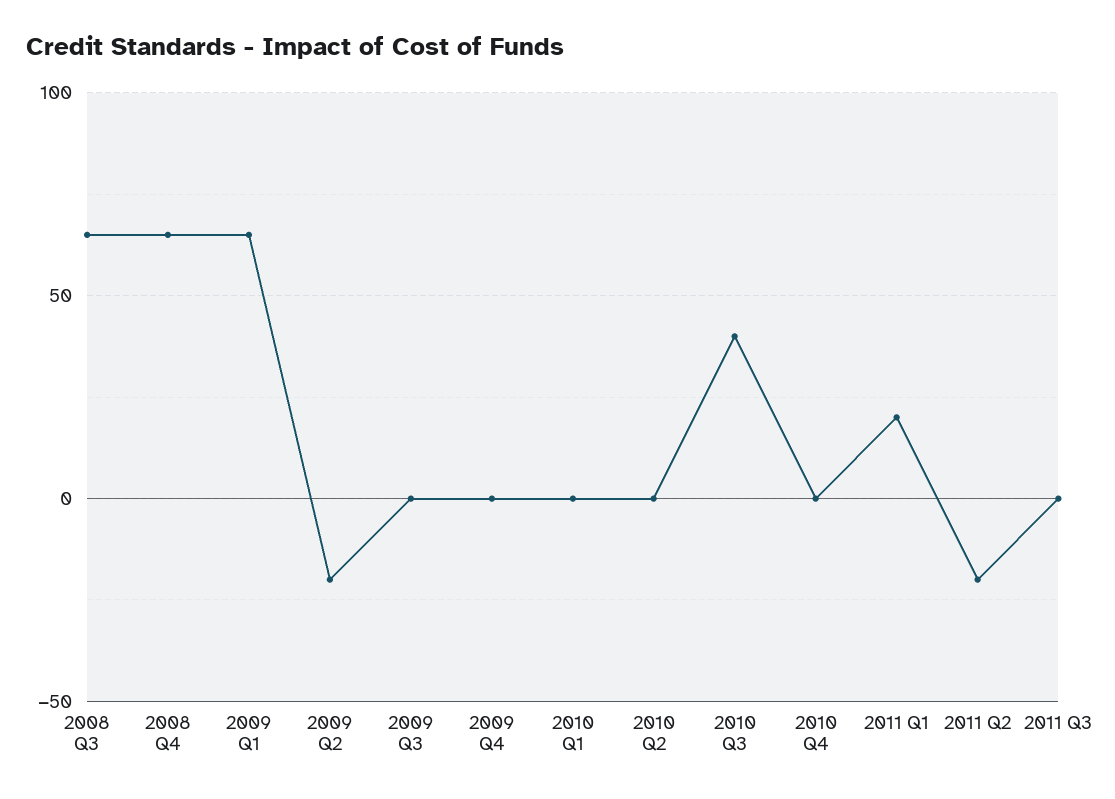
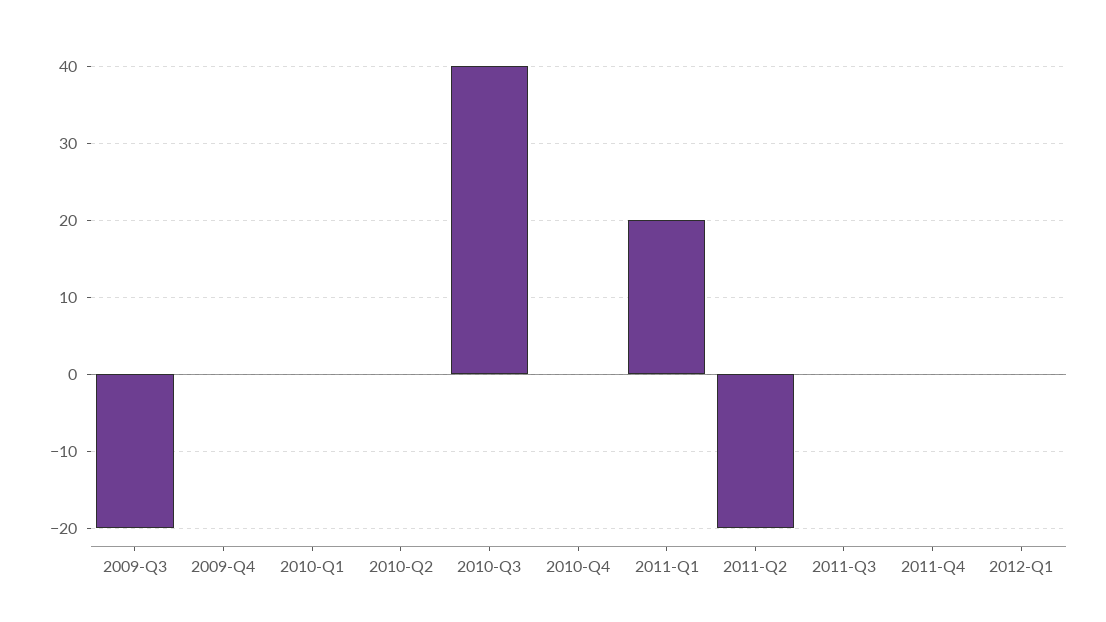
2008 Q3: 65 -> none
2008 Q4: 65 -> none
2009 Q1: 65 -> none
2009 Q2: -20 -> none
2009 Q3: 0 -> -20
2011-Q4: none -> 0
2012-Q1: none -> 0

